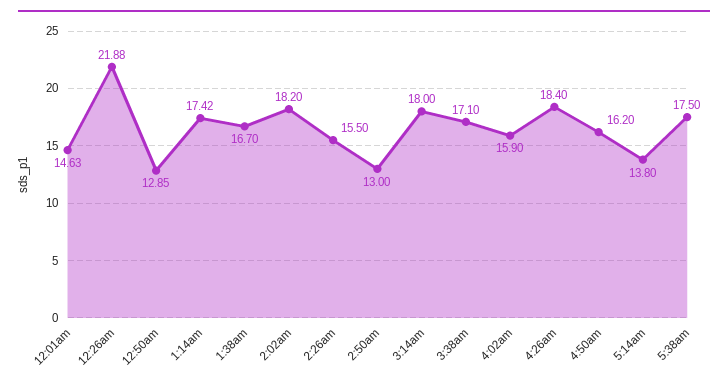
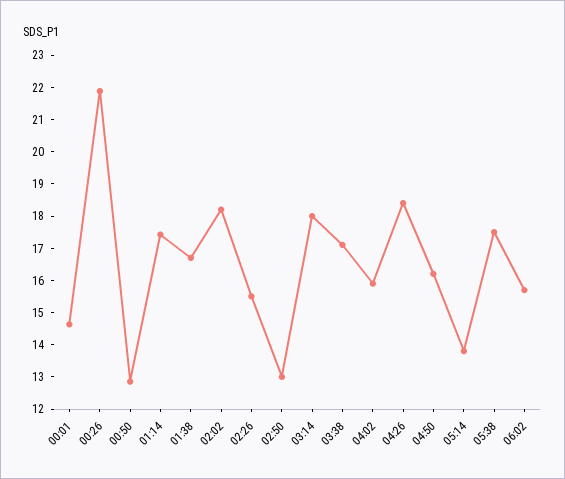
06:02: none -> 15.75

